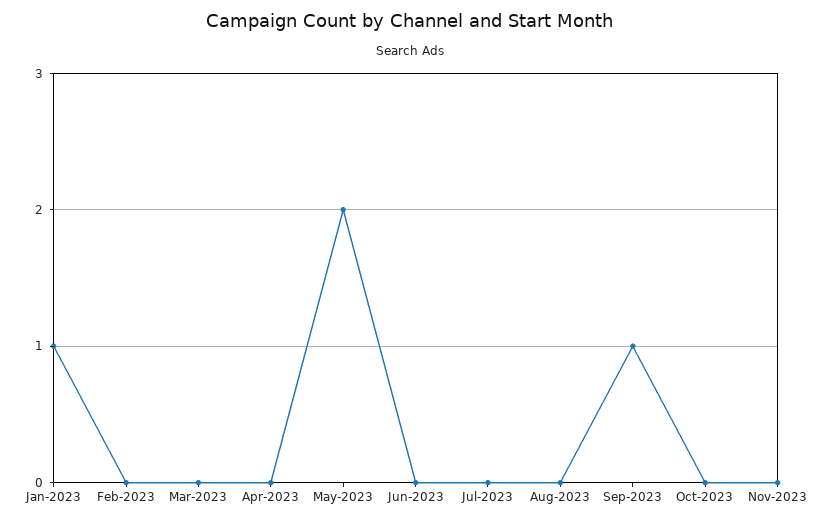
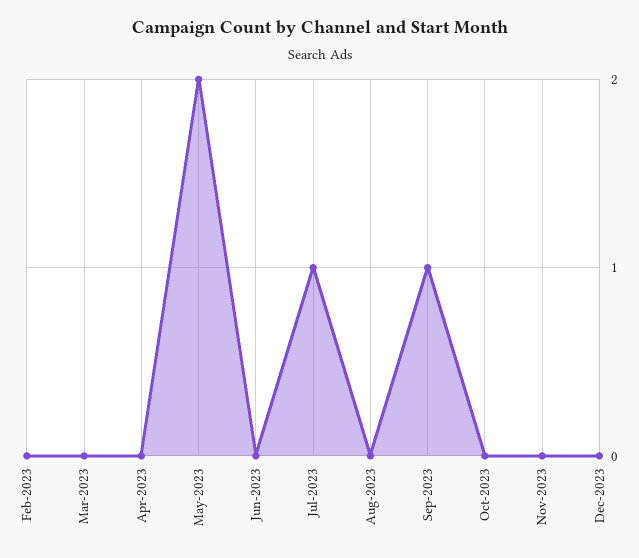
Jan-2023: 1 -> none
Jul-2023: 0 -> 1
Dec-2023: none -> 0

